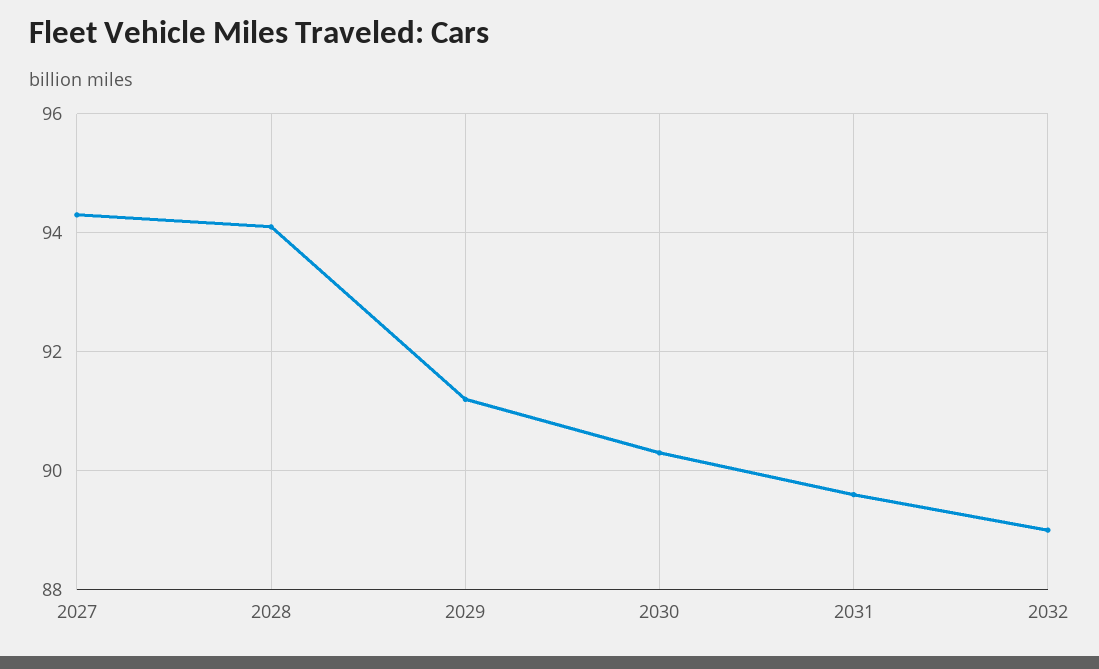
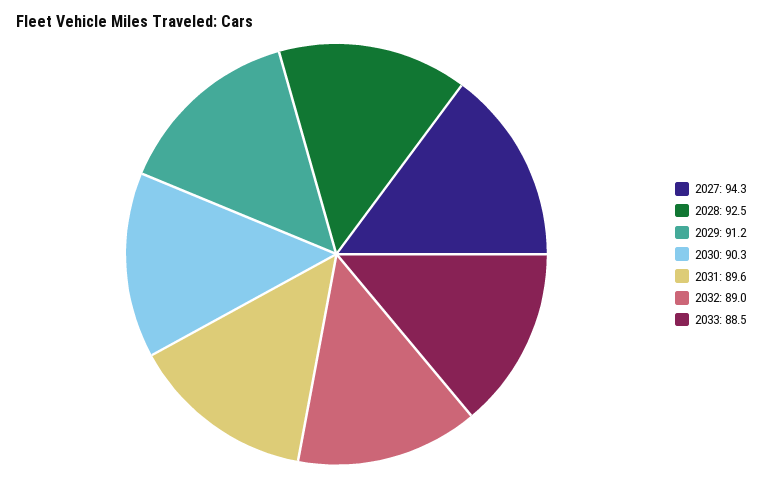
2028: 94 -> 92.5
2033: none -> 88.5

